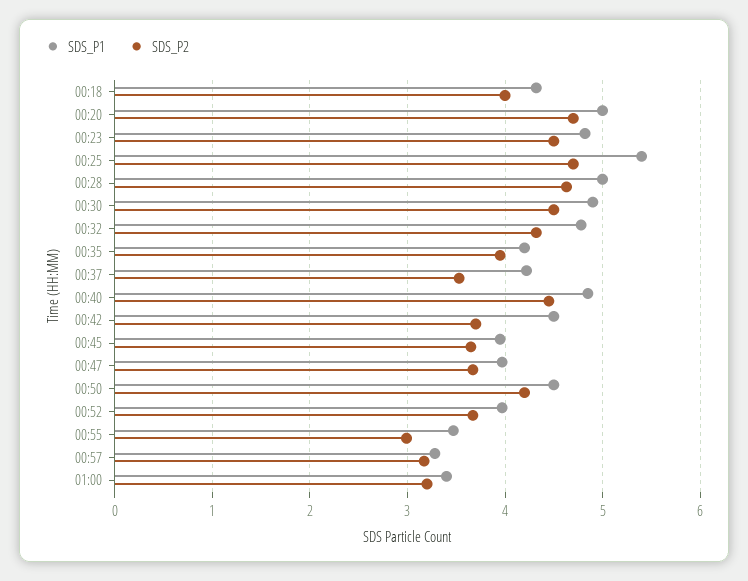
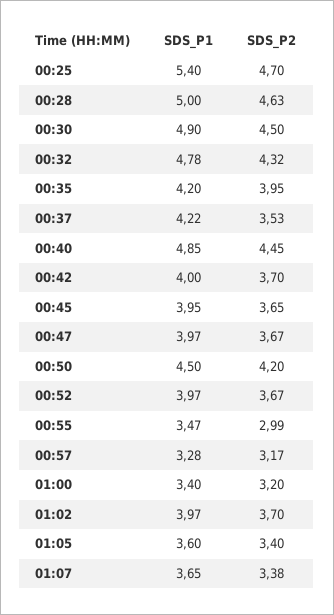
SDS_P1, 00:18: 4.3 -> none
SDS_P2, 00:18: 4 -> none
SDS_P1, 00:20: 5 -> none
SDS_P2, 00:20: 4.7 -> none
SDS_P1, 00:23: 4.8 -> none
SDS_P2, 00:23: 4.5 -> none
SDS_P1, 00:42: 4.5 -> 4
SDS_P1, 01:02: none -> 3.97
SDS_P2, 01:02: none -> 3.7
SDS_P1, 01:05: none -> 3.6
SDS_P2, 01:05: none -> 3.4
SDS_P1, 01:07: none -> 3.65
SDS_P2, 01:07: none -> 3.38

